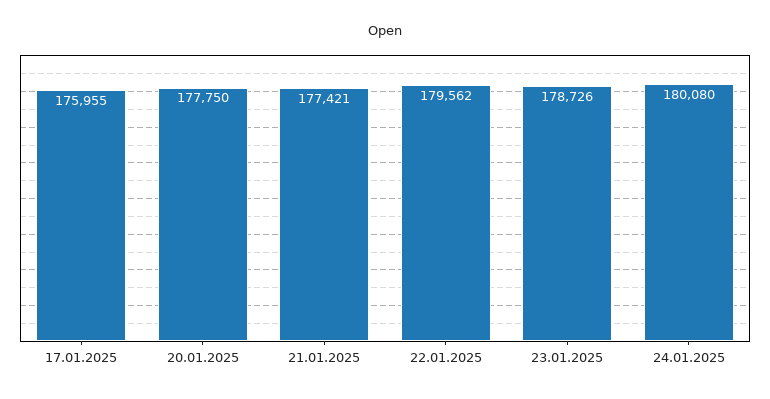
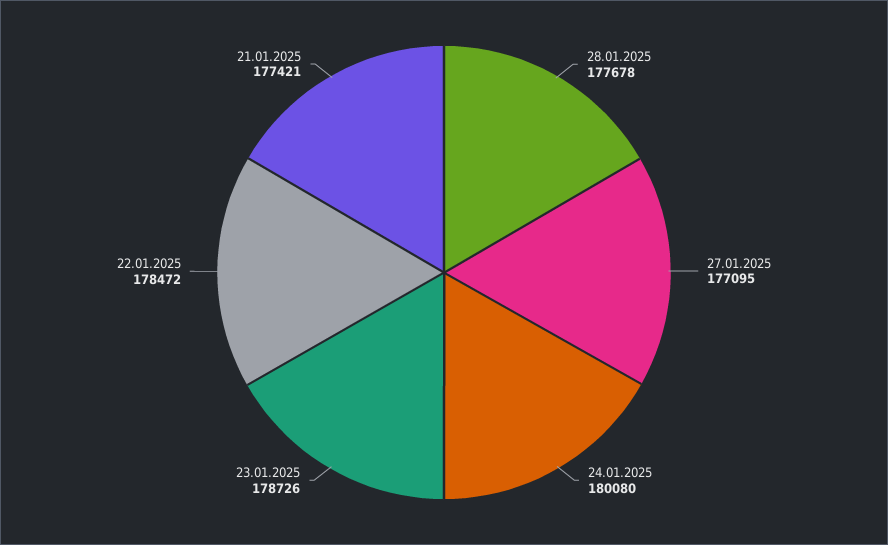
17.01.2025: 175955 -> none
20.01.2025: 177750 -> none
22.01.2025: 179562 -> 178472
28.01.2025: none -> 177678
27.01.2025: none -> 177095

